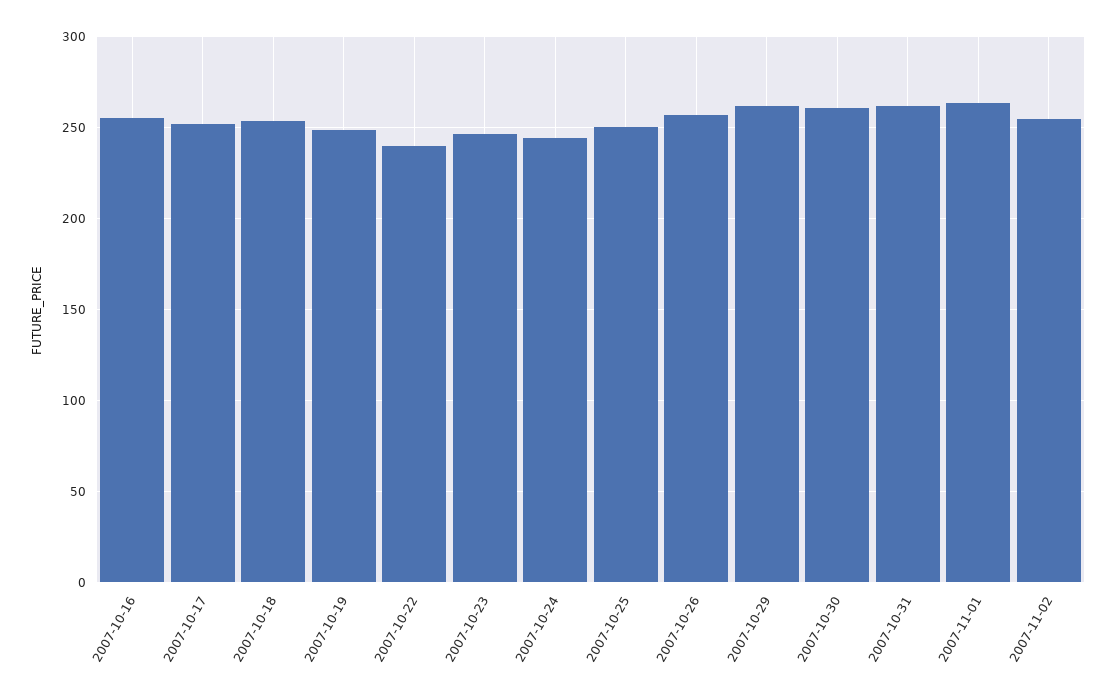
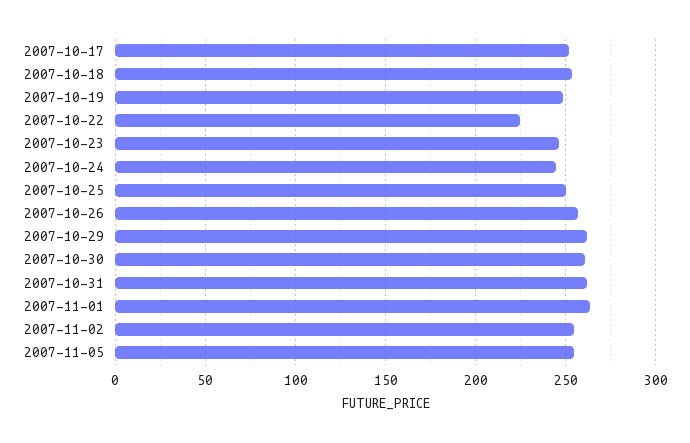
2007-10-16: 255 -> none
2007-10-22: 240 -> 225
2007-11-05: none -> 255

